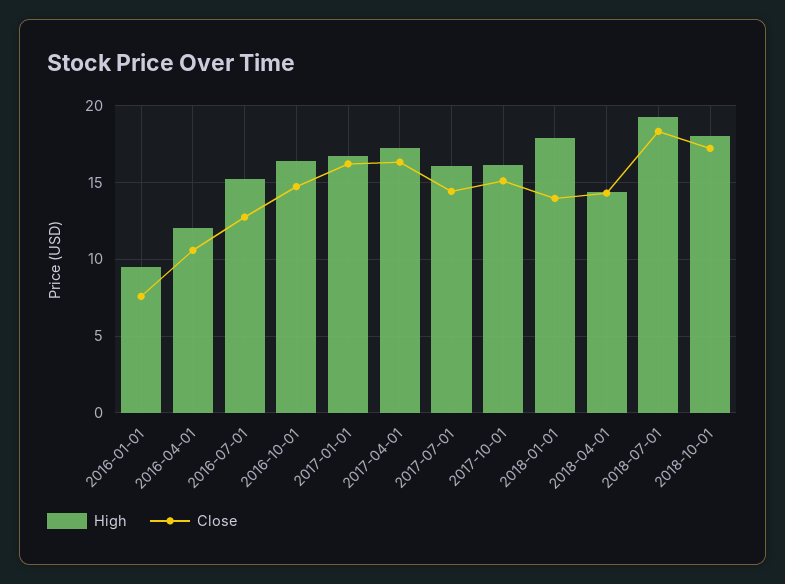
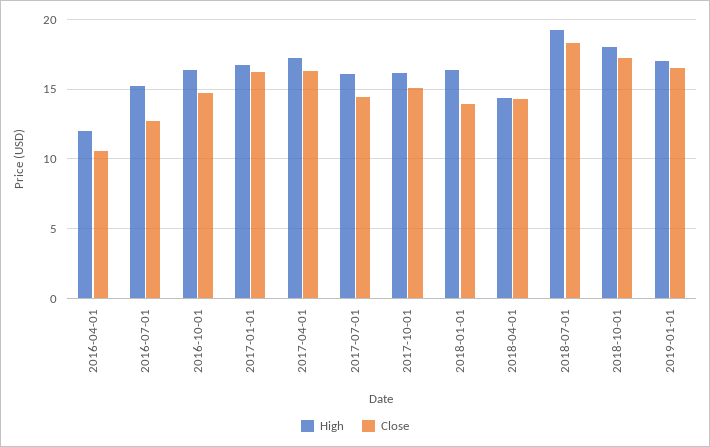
High, 2016-01-01: 9.5 -> none
Close, 2016-01-01: 7.5 -> none
High, 2018-01-01: 18 -> 16.5
High, 2019-01-01: none -> 17
Close, 2019-01-01: none -> 16.5

